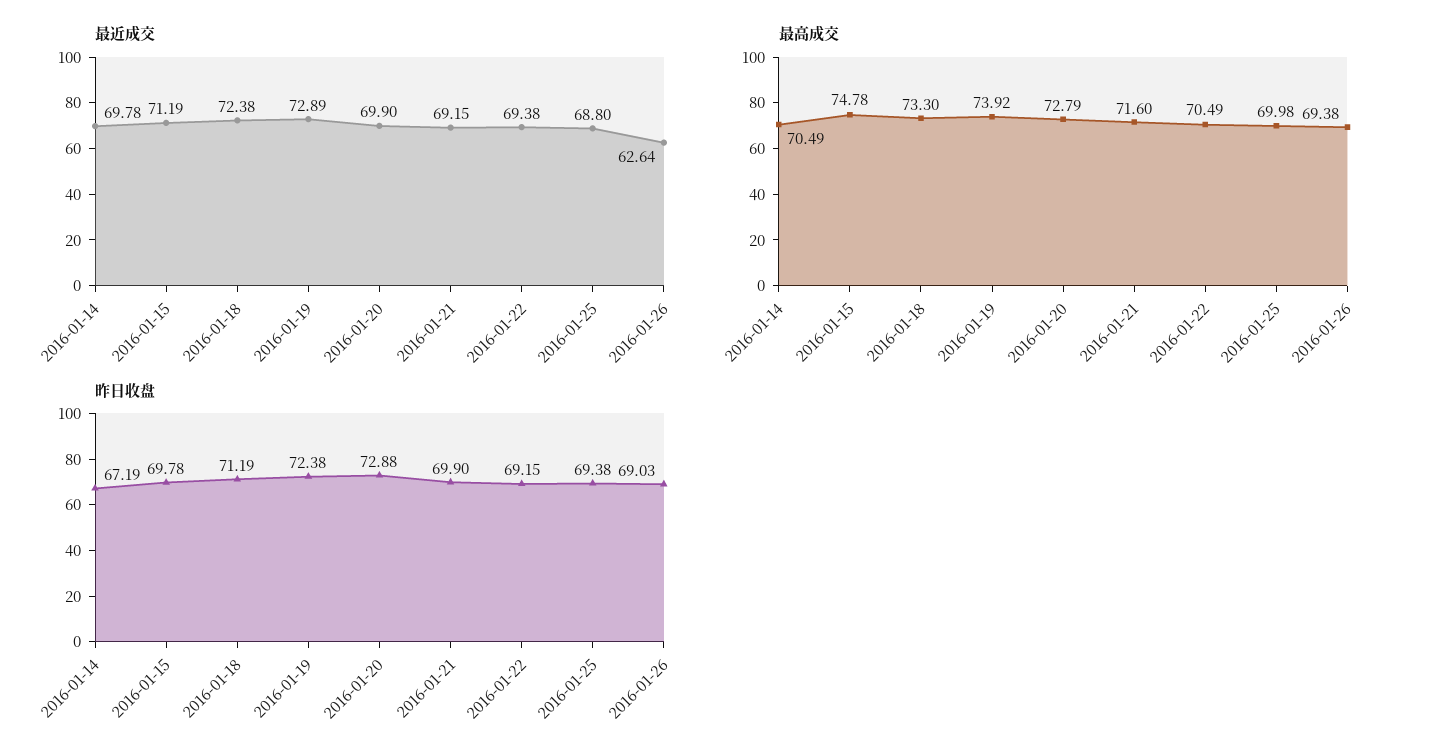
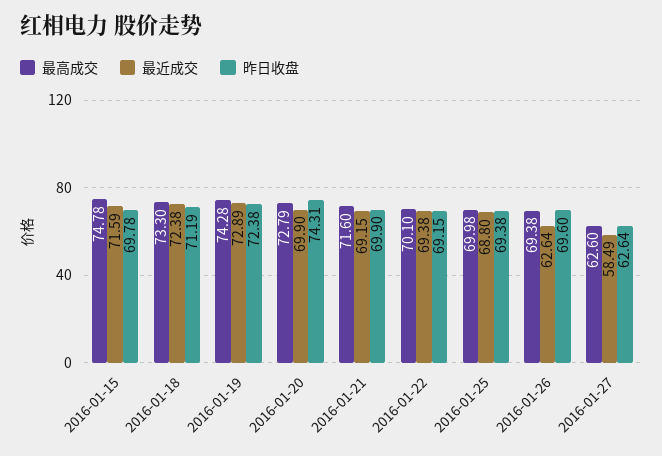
最近成交, 2016-01-14: 69.78 -> none
最近成交, 2016-01-15: 71.19 -> 71.59
最高成交, 2016-01-14: 70.49 -> none
最高成交, 2016-01-19: 73.92 -> 74.28
最高成交, 2016-01-22: 70.49 -> 70.1
昨日收盘, 2016-01-14: 67.19 -> none
昨日收盘, 2016-01-20: 72.88 -> 74.31
昨日收盘, 2016-01-26: 69.03 -> 69.6
最高成交, 2016-01-27: none -> 62.6
最近成交, 2016-01-27: none -> 58.49
昨日收盘, 2016-01-27: none -> 62.64

